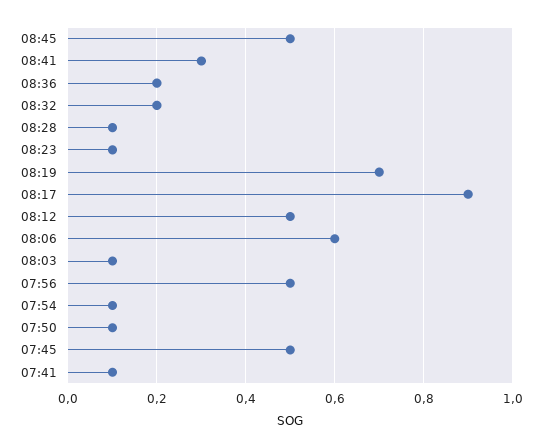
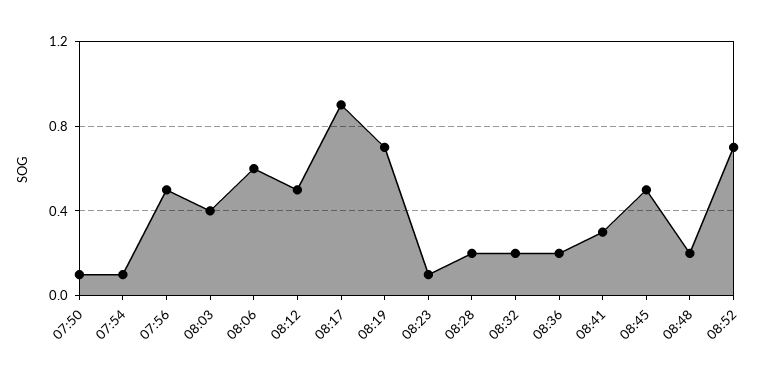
08:28: 0.1 -> 0.2
08:03: 0.1 -> 0.4
07:45: 0.5 -> none
07:41: 0.1 -> none
08:48: none -> 0.2
08:52: none -> 0.7

